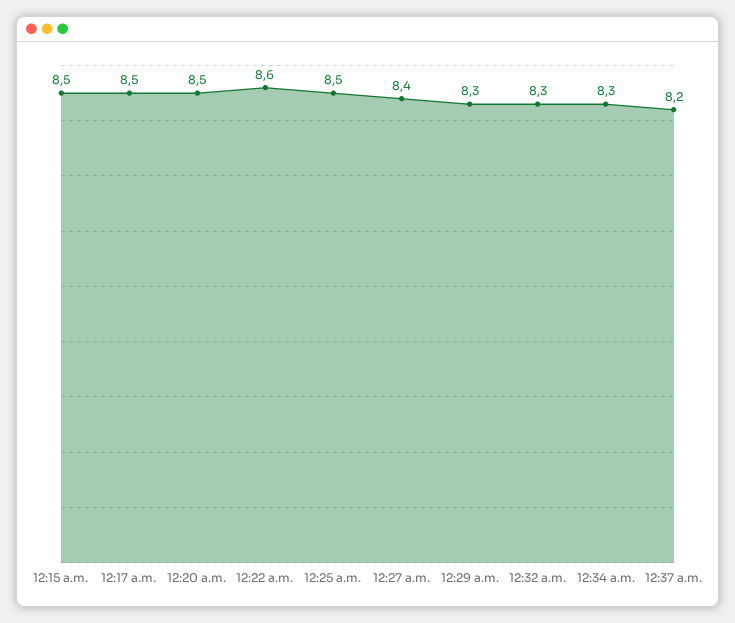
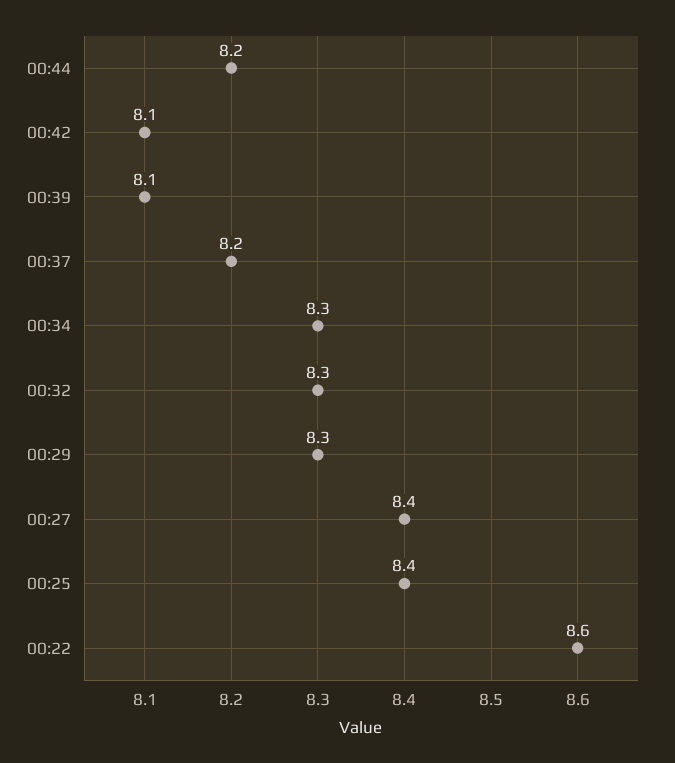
12:15 a.m.: 8.5 -> none
12:17 a.m.: 8.5 -> none
12:20 a.m.: 8.5 -> none
12:25 a.m.: 8.5 -> 8.4
00:44: none -> 8.2
00:42: none -> 8.1
00:39: none -> 8.1

